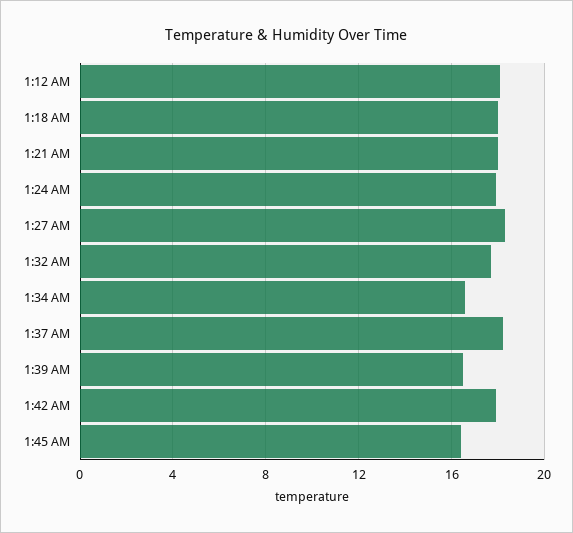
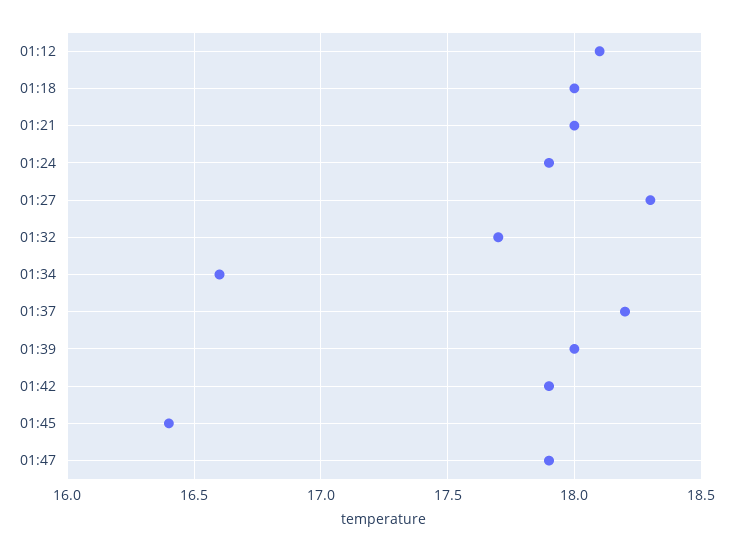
1:39 AM: 16.5 -> 18
01:47: none -> 17.9

